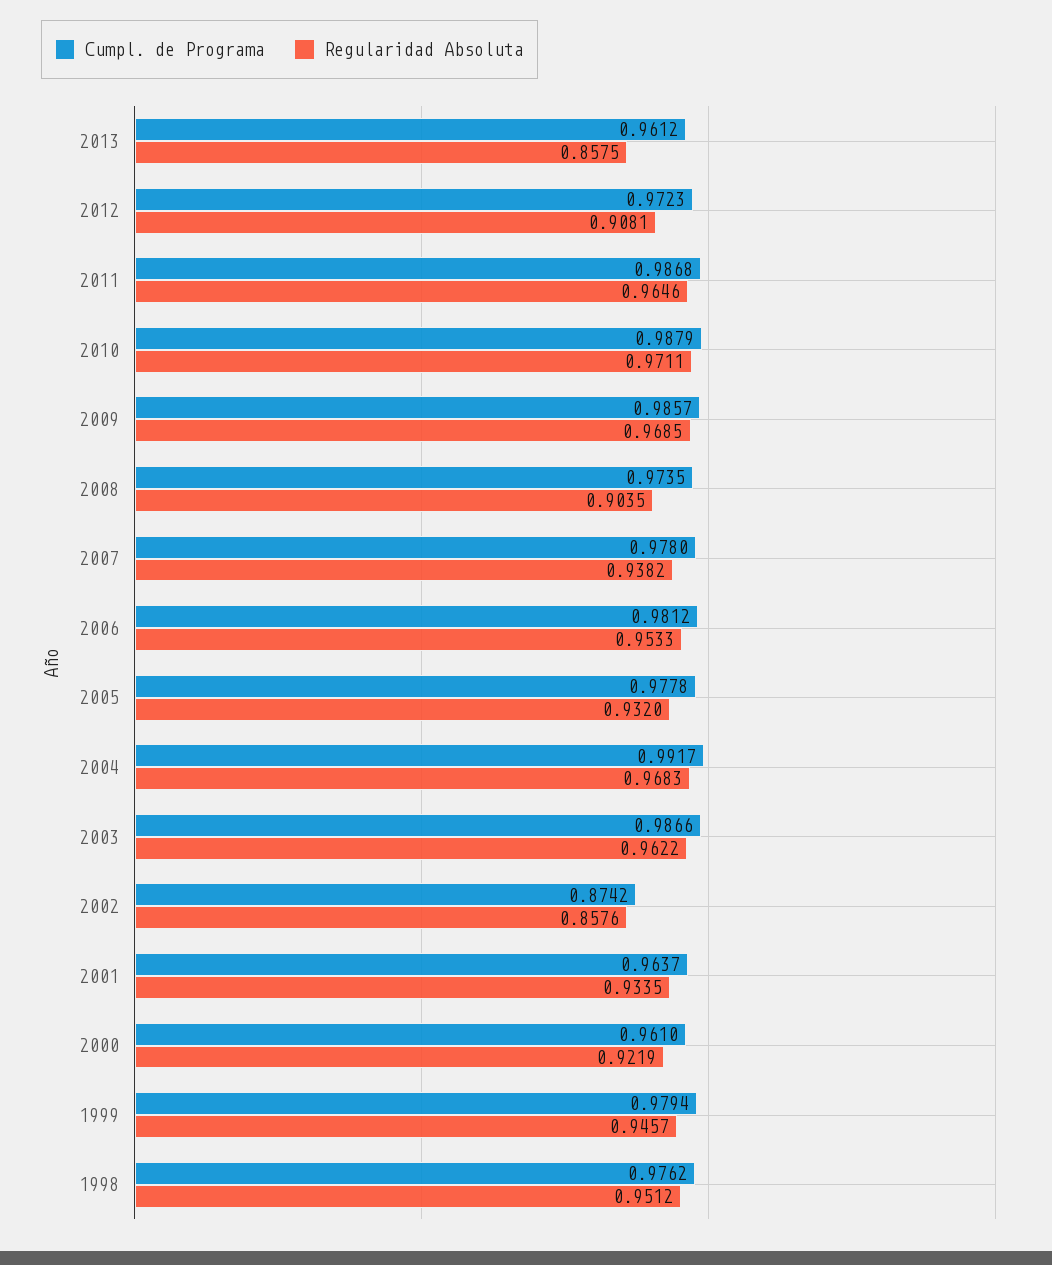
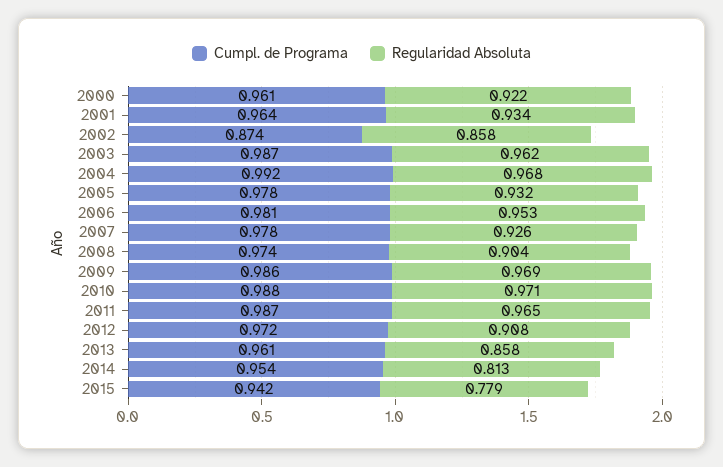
Regularidad Absoluta, 2007: 0.9382 -> 0.926
Cumpl. de Programa, 1999: 0.9794 -> none
Regularidad Absoluta, 1999: 0.9457 -> none
Cumpl. de Programa, 1998: 0.9762 -> none
Regularidad Absoluta, 1998: 0.9512 -> none
Cumpl. de Programa, 2014: none -> 0.954
Regularidad Absoluta, 2014: none -> 0.813
Cumpl. de Programa, 2015: none -> 0.942
Regularidad Absoluta, 2015: none -> 0.779

